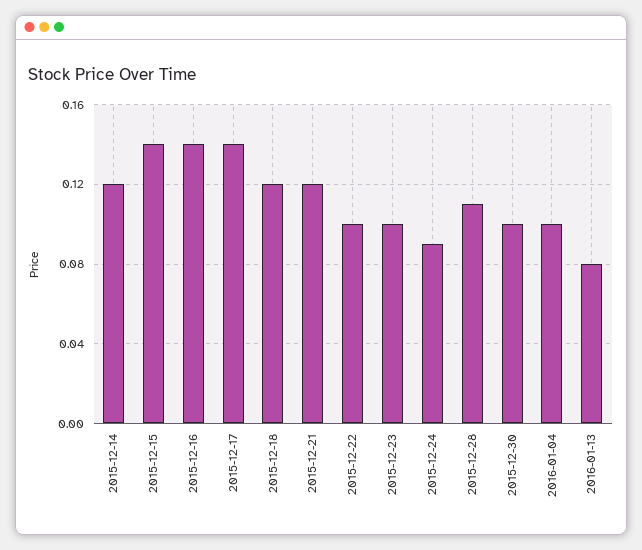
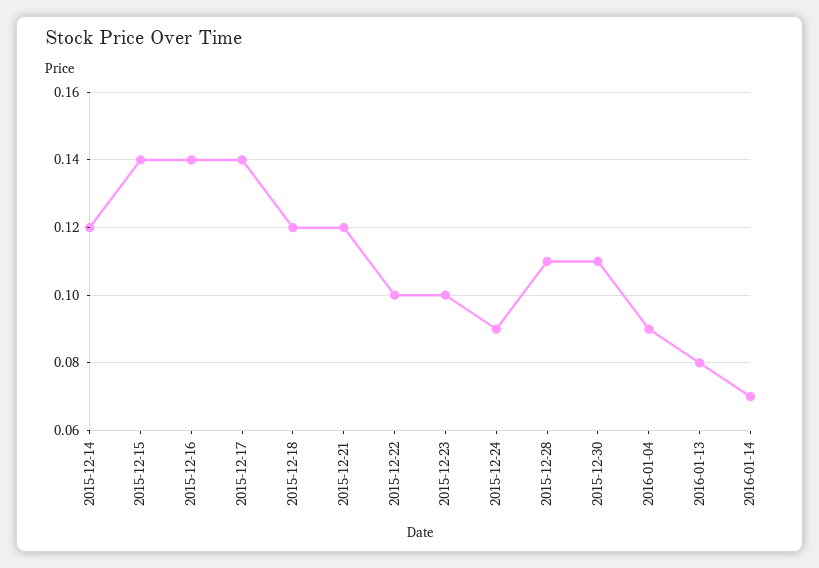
2015-12-30: 0.1 -> 0.11
2016-01-04: 0.1 -> 0.09
2016-01-14: none -> 0.07

